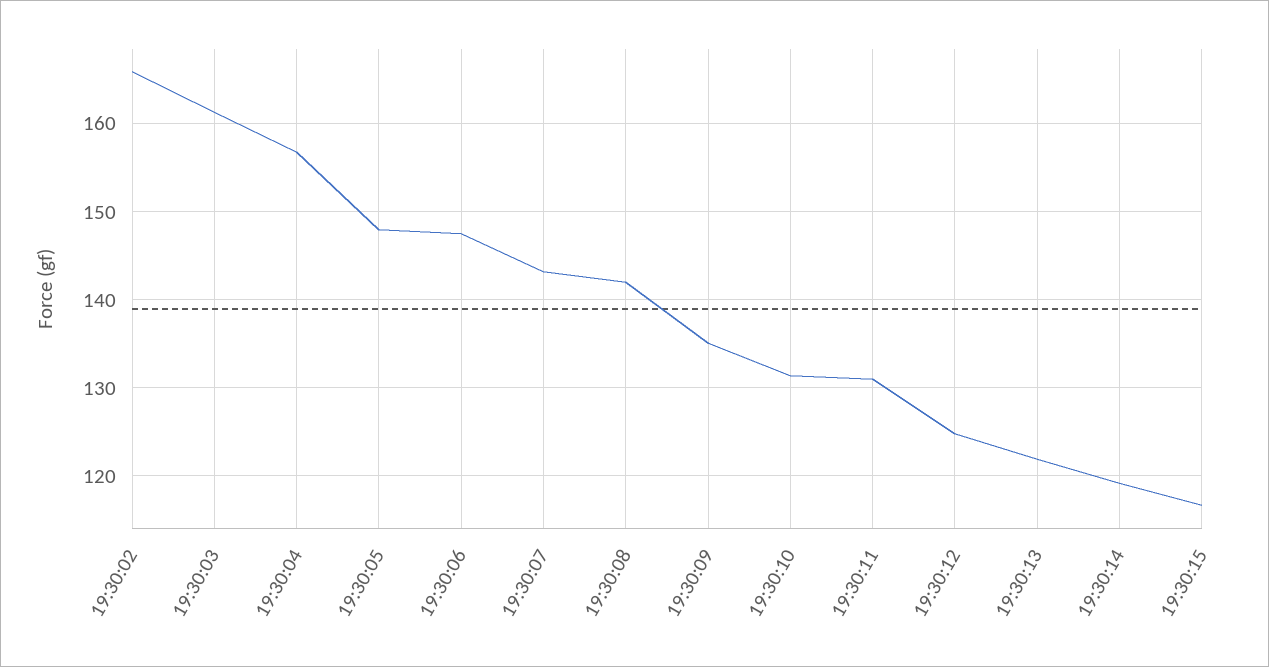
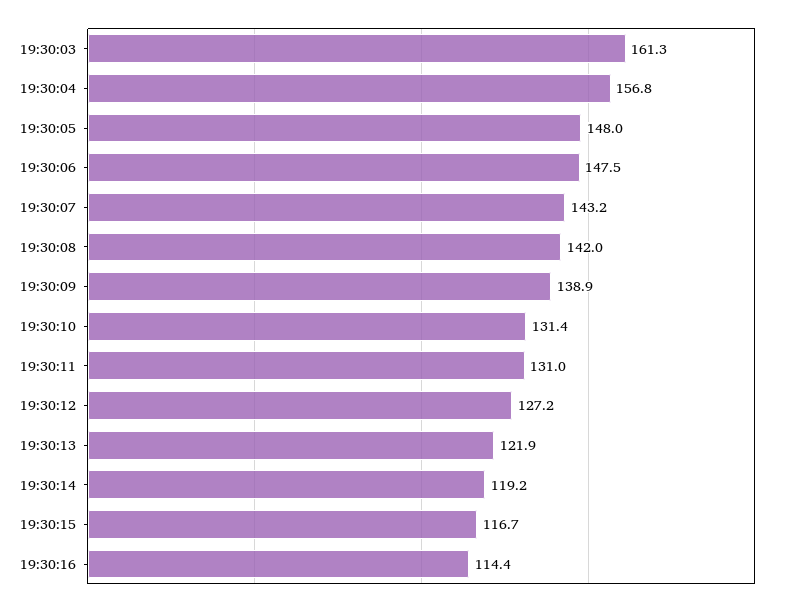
19:30:02: 166 -> none
19:30:09: 135 -> 138.9
19:30:12: 125 -> 127.2
19:30:16: none -> 114.4

